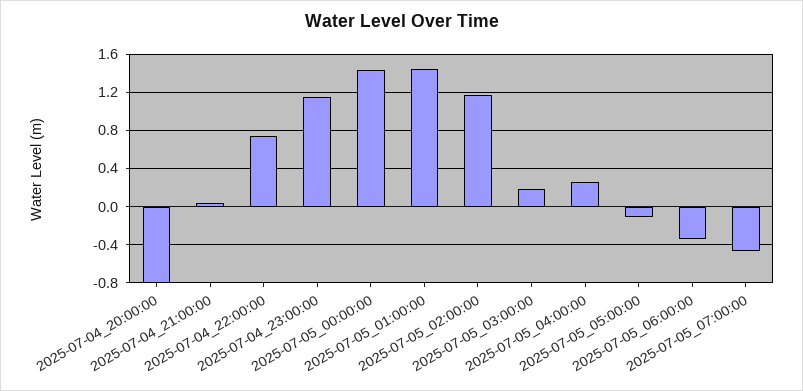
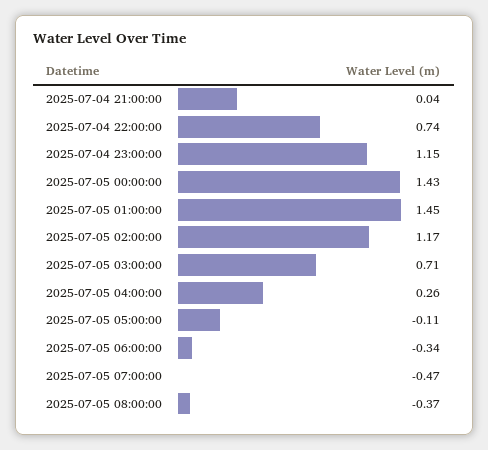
2025-07-04_20:00:00: -0.8 -> none
2025-07-05_03:00:00: 0.2 -> 0.71
2025-07-05 08:00:00: none -> -0.37

